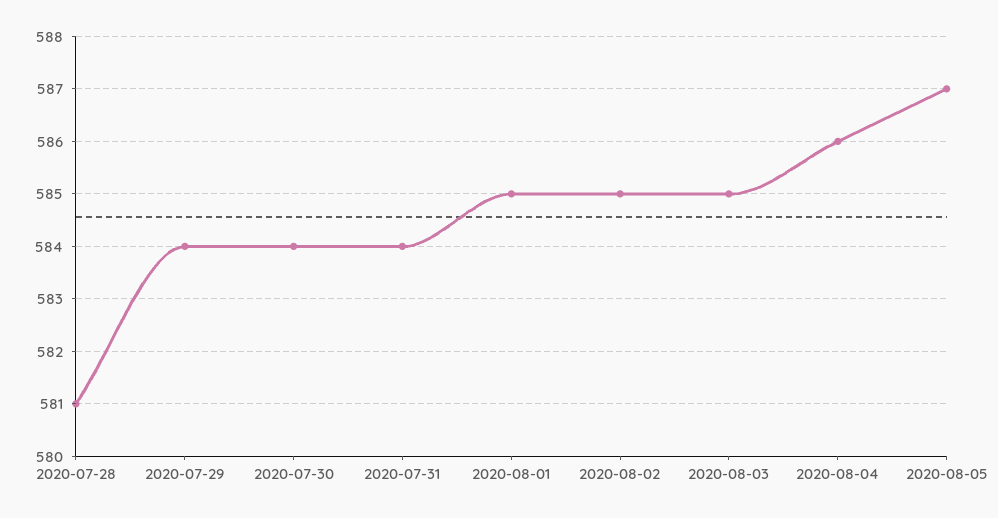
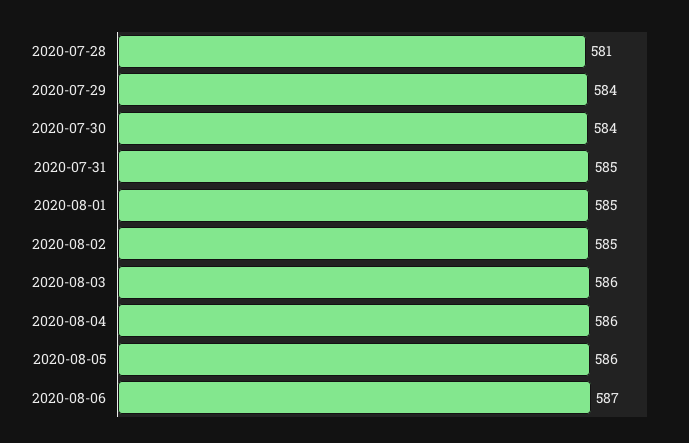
2020-07-31: 584 -> 585
2020-08-03: 585 -> 586
2020-08-05: 587 -> 586
2020-08-06: none -> 587

